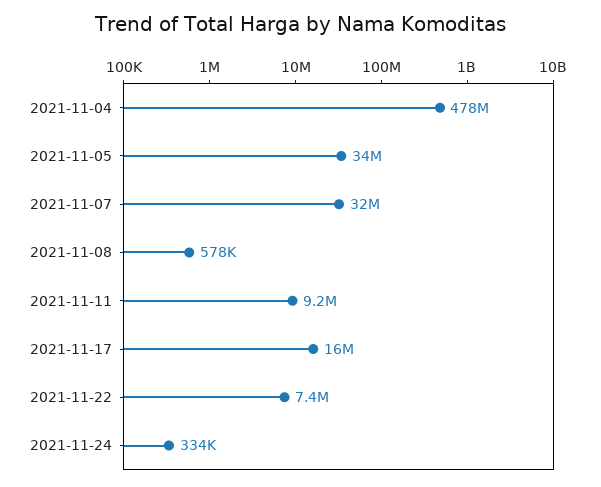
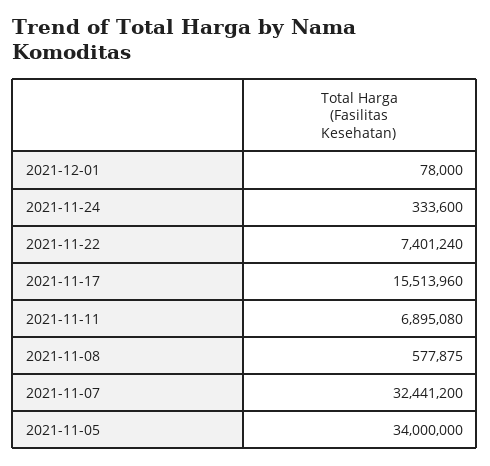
2021-11-04: 478000000 -> none
2021-11-11: 9200000 -> 6895080
2021-12-01: none -> 78000

